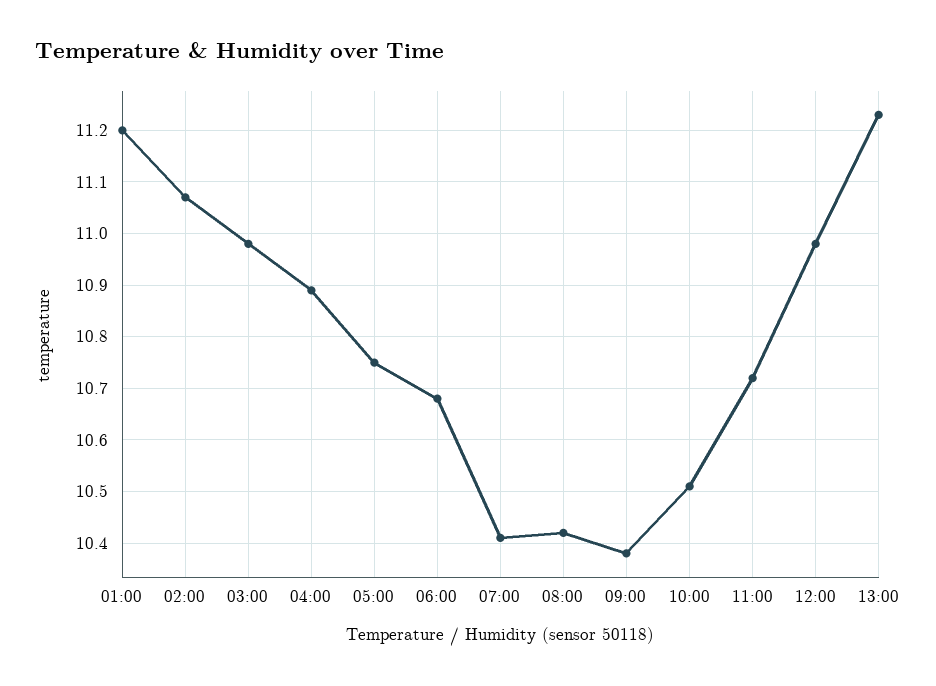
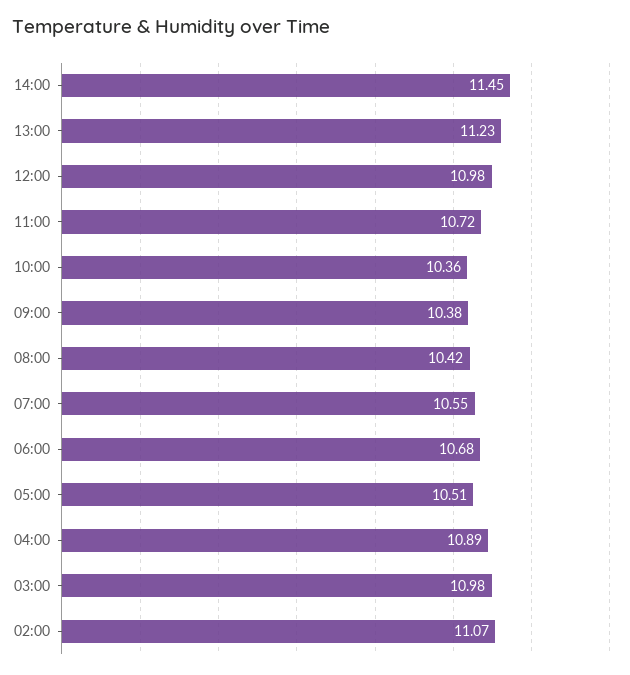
01:00: 11.2 -> none
05:00: 10.75 -> 10.51
07:00: 10.4 -> 10.55
10:00: 10.5 -> 10.36
14:00: none -> 11.45

